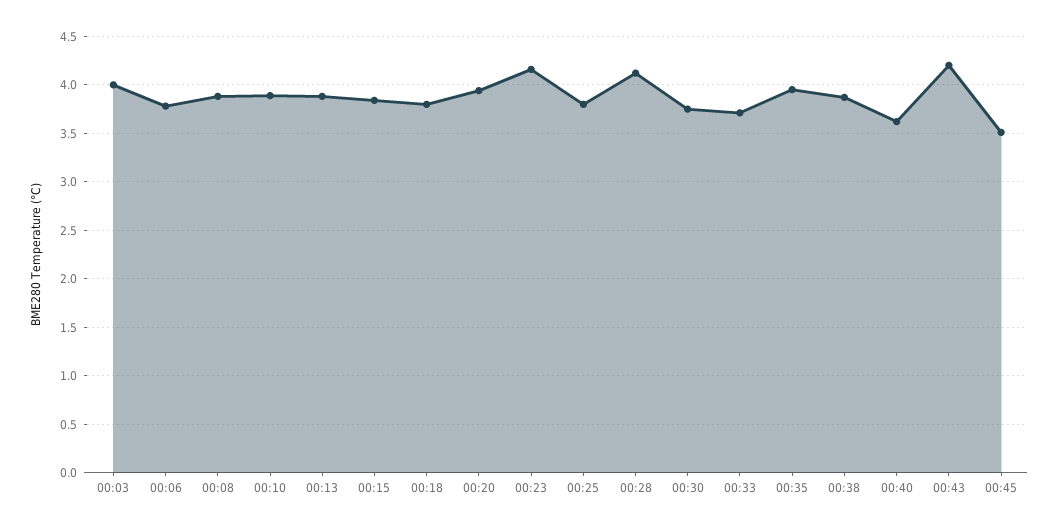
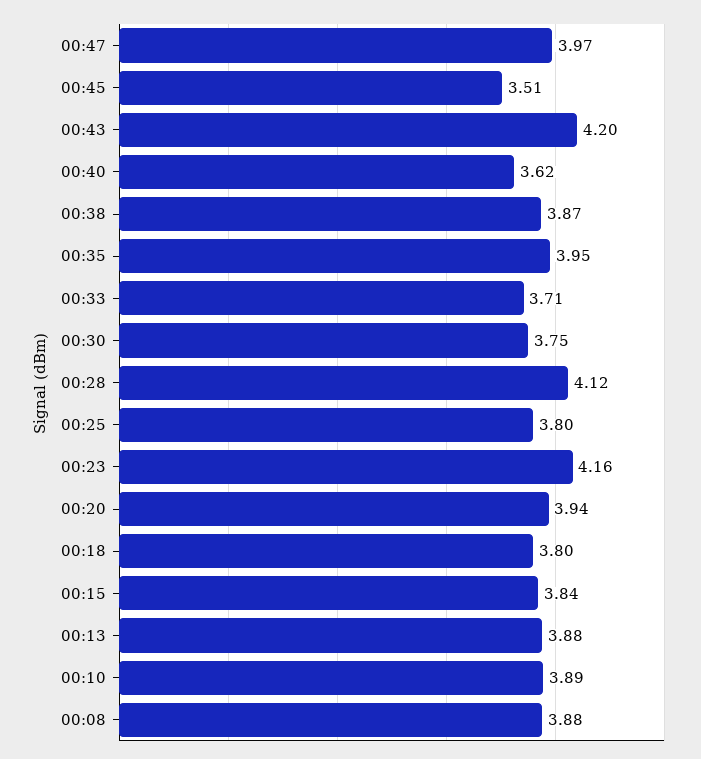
00:03: 4 -> none
00:06: 3.8 -> none
00:47: none -> 3.97

